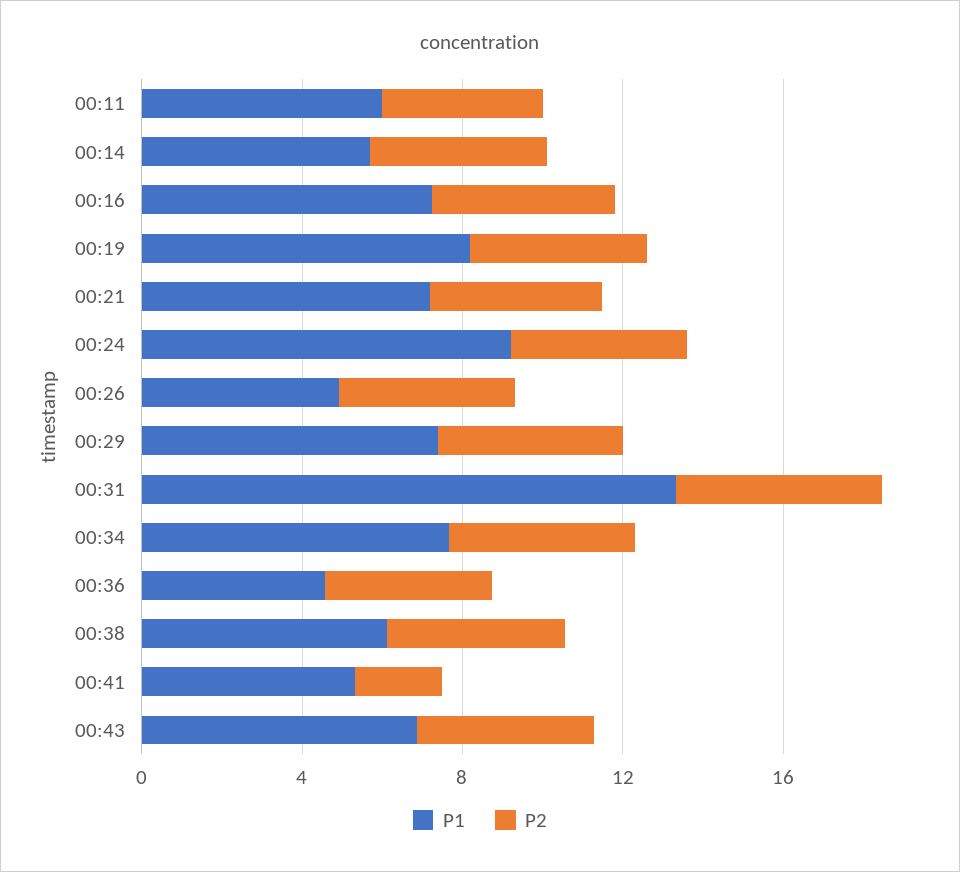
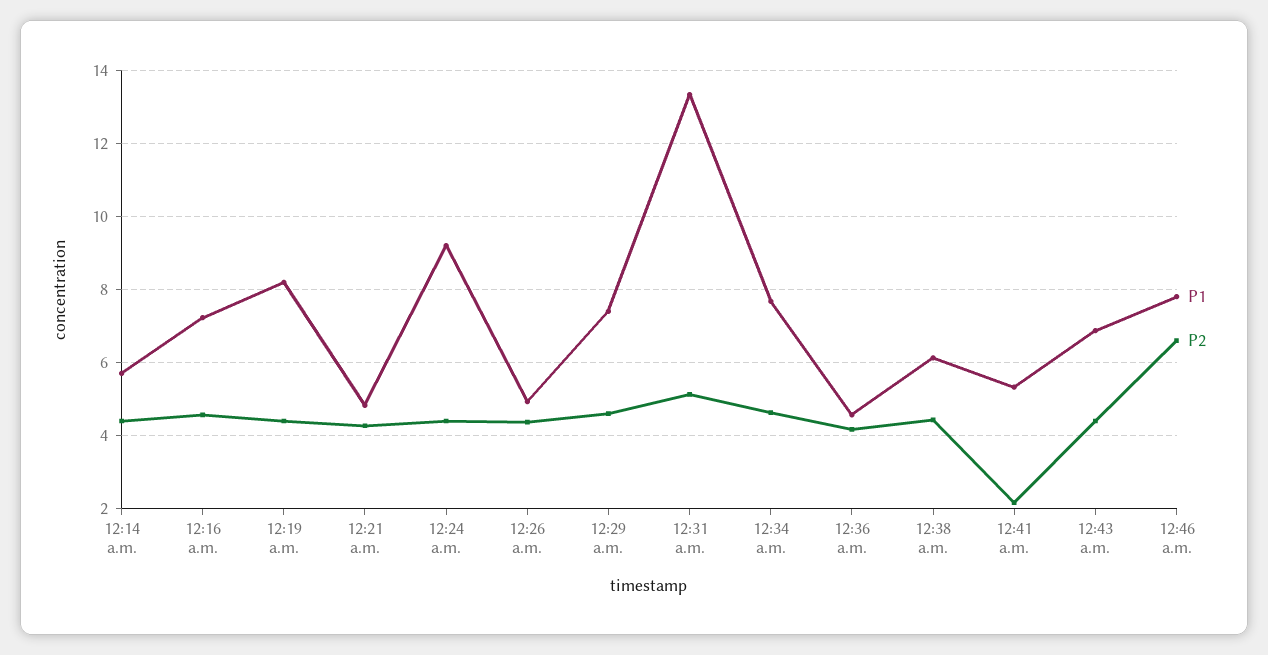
P1, 00:11: 6 -> none
P2, 00:11: 4 -> none
P1, 00:21: 7 -> 4.8
P1, 12:46 a.m.: none -> 7.8
P2, 12:46 a.m.: none -> 6.6

